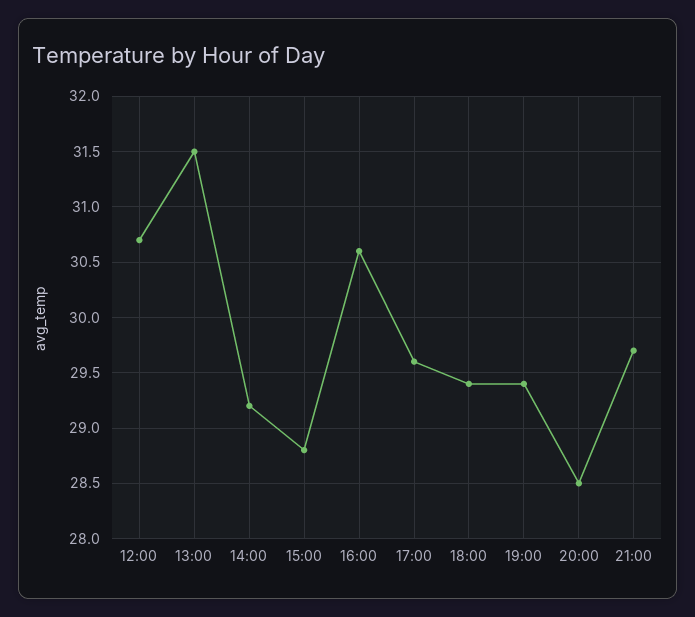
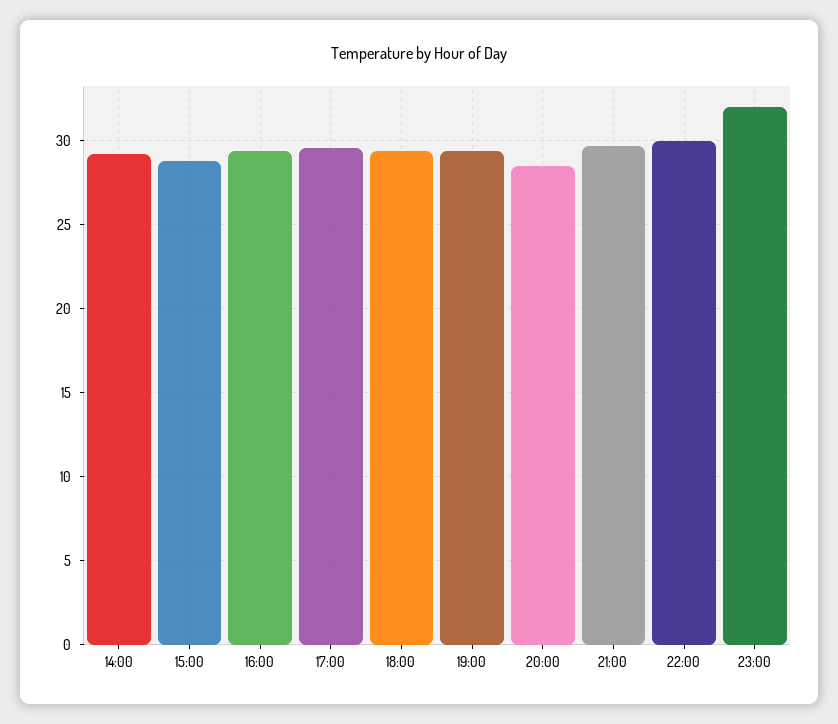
12:00: 30.7 -> none
13:00: 31.5 -> none
16:00: 30.6 -> 29.5
22:00: none -> 30
23:00: none -> 32

